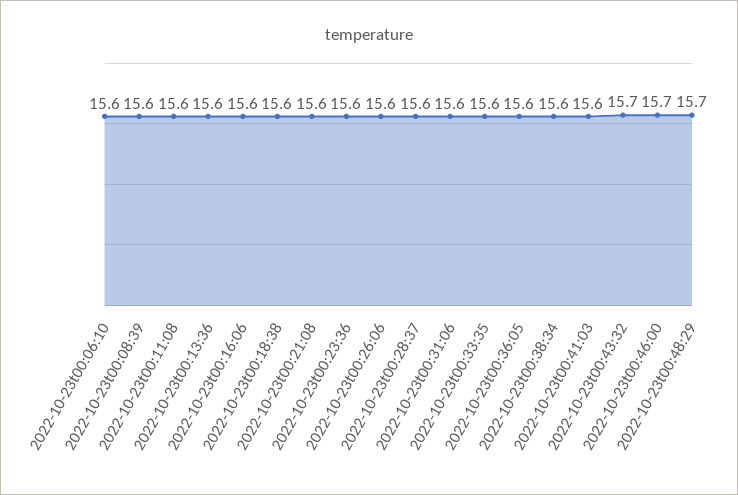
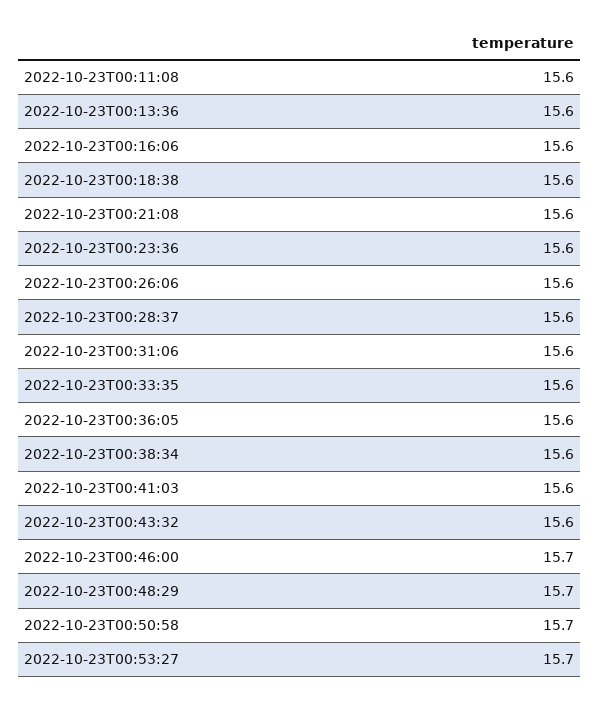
2022-10-23t00:06:10: 15.6 -> none
2022-10-23t00:08:39: 15.6 -> none
2022-10-23t00:43:32: 15.7 -> 15.6
2022-10-23T00:50:58: none -> 15.7
2022-10-23T00:53:27: none -> 15.7

